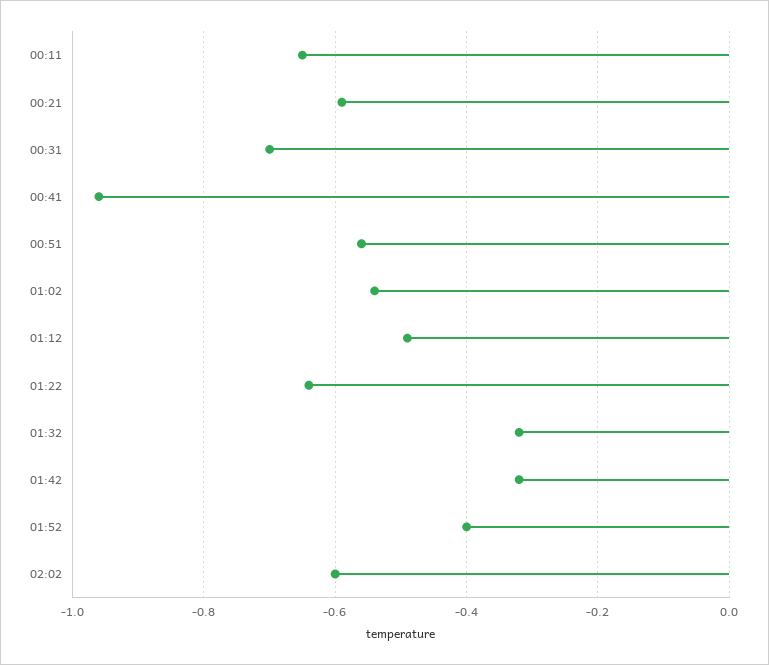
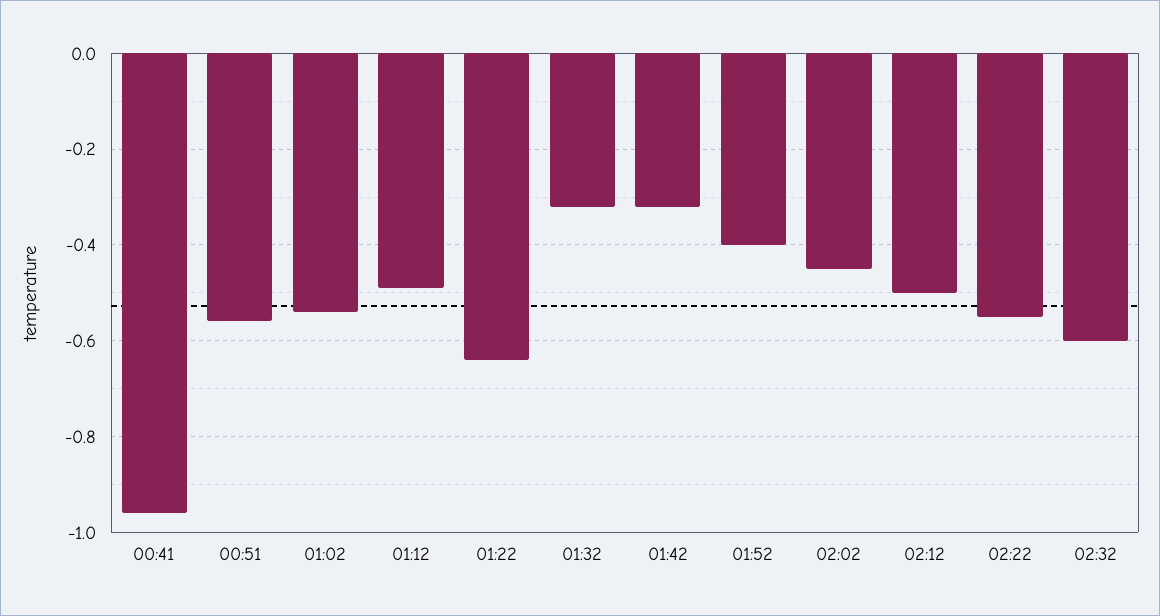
00:11: -0.65 -> none
00:21: -0.6 -> none
00:31: -0.7 -> none
02:02: -0.6 -> -0.45
02:12: none -> -0.5
02:22: none -> -0.55
02:32: none -> -0.6

